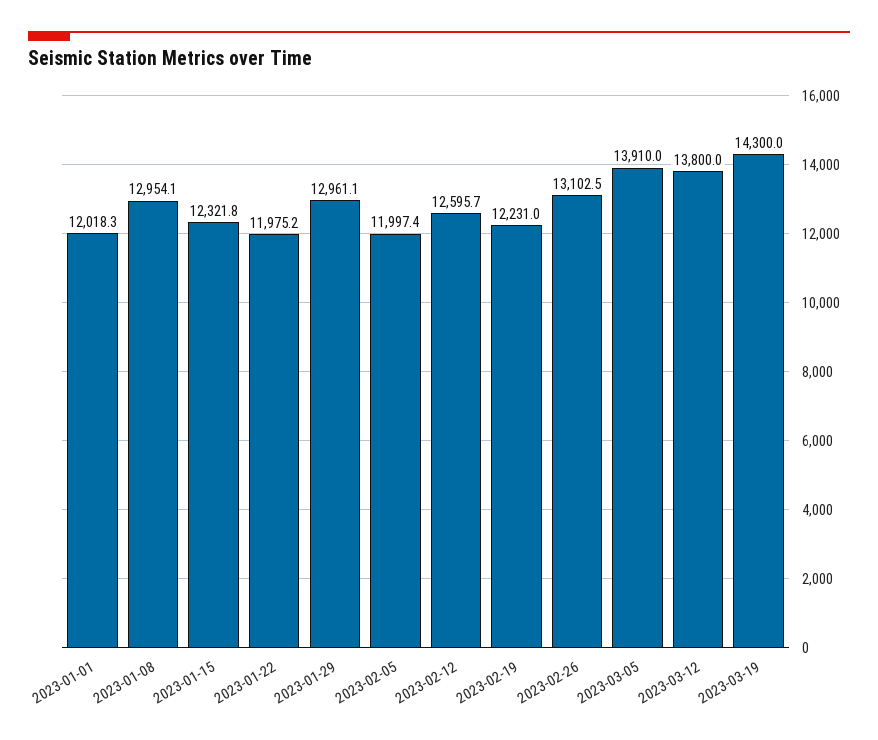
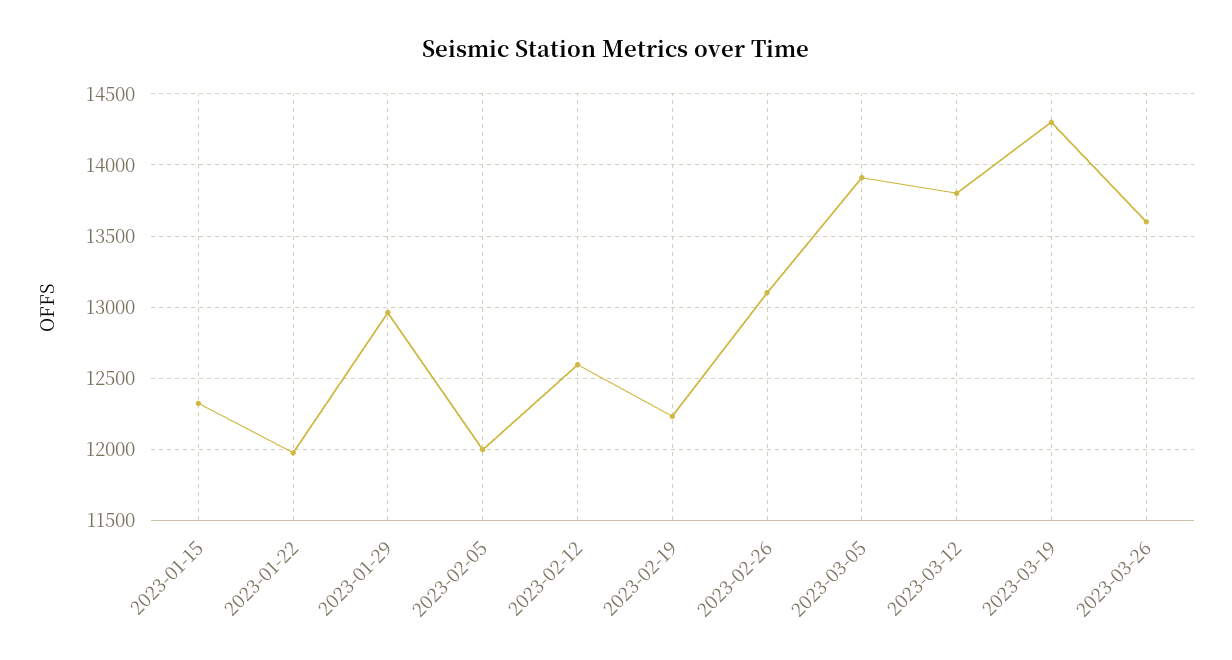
2023-01-01: 12018.3 -> none
2023-01-08: 12954.1 -> none
2023-03-26: none -> 13600

